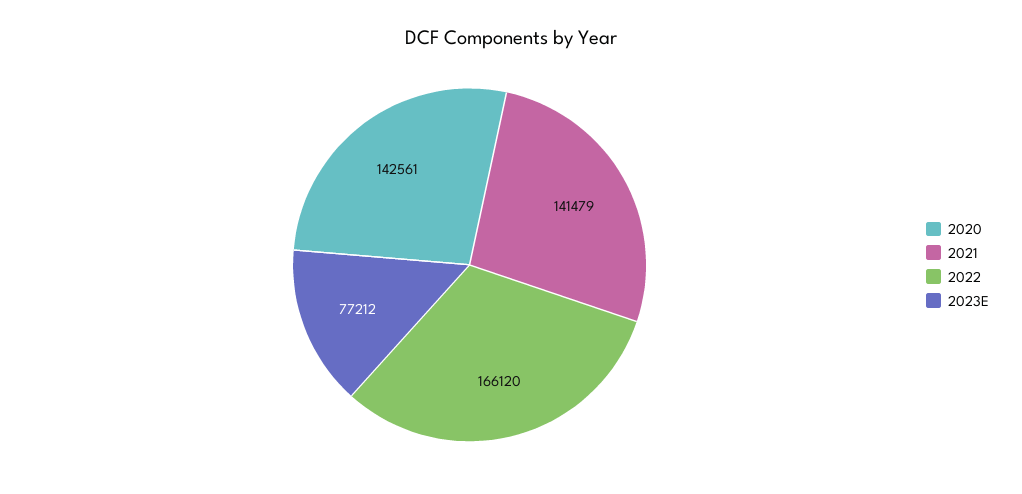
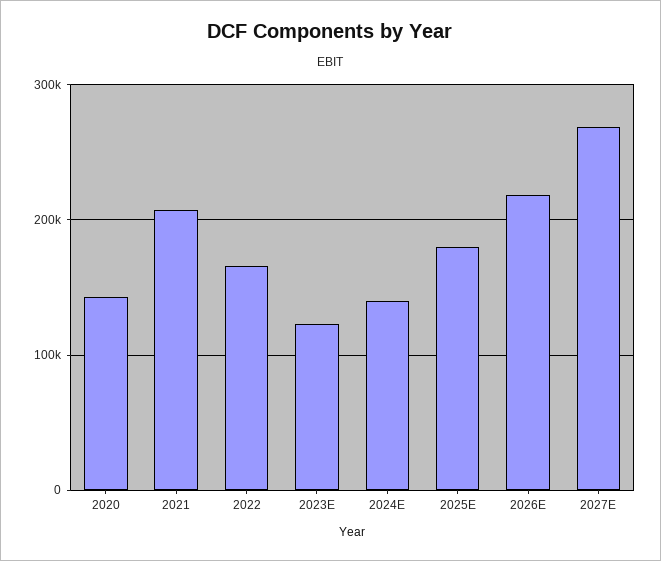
2021: 141479 -> 210000
2023E: 77212 -> 120000
2024E: none -> 140000
2025E: none -> 180000
2026E: none -> 220000
2027E: none -> 270000

